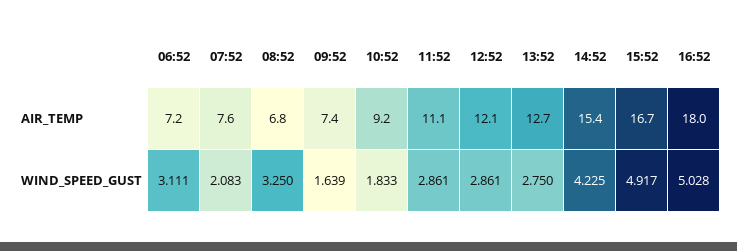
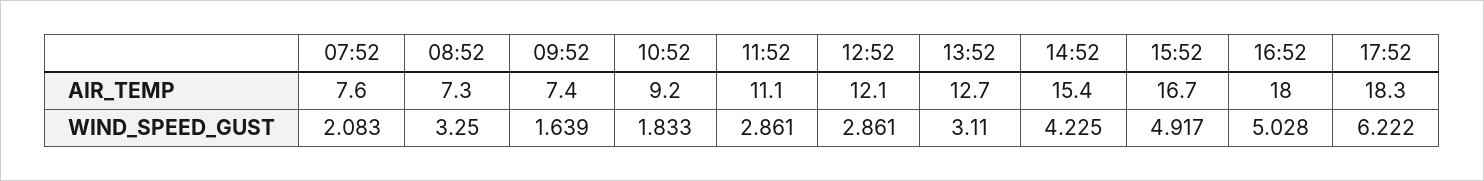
06:52, AIR_TEMP: 7.2 -> none
08:52, AIR_TEMP: 6.8 -> 7.3
06:52, WIND_SPEED_GUST: 3.111 -> none
13:52, WIND_SPEED_GUST: 2.75 -> 3.11
17:52, AIR_TEMP: none -> 18.3
17:52, WIND_SPEED_GUST: none -> 6.222

